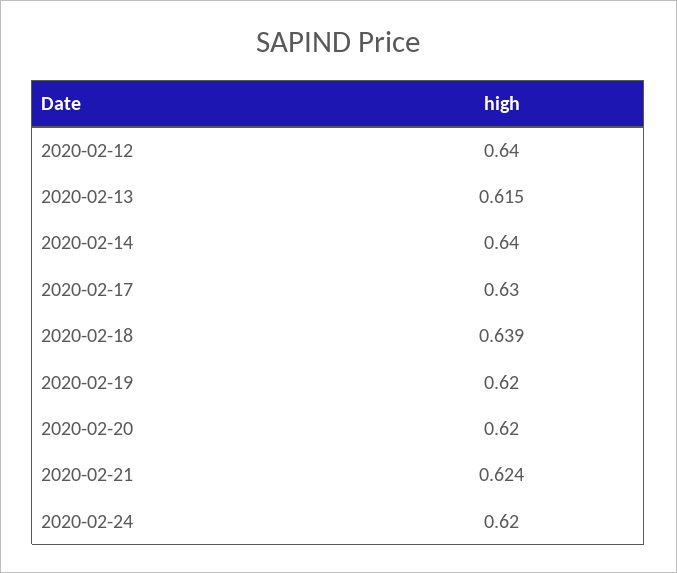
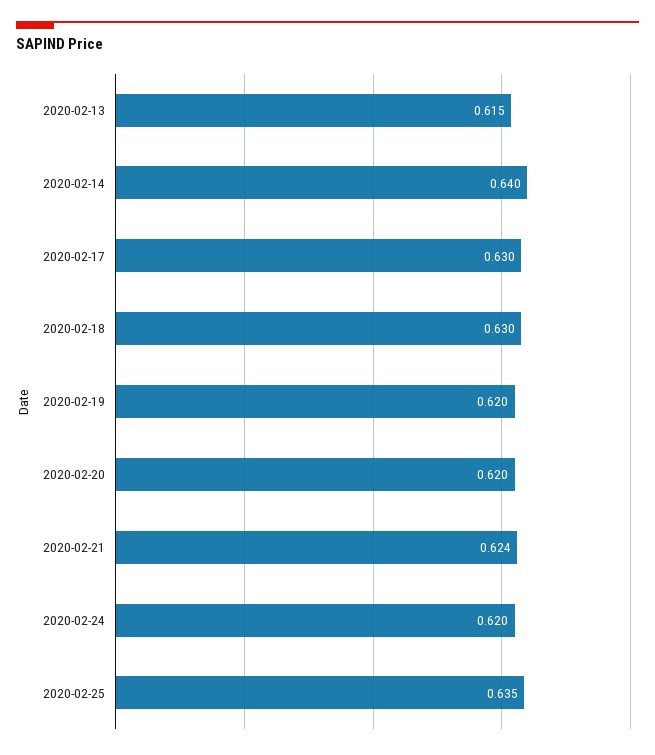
2020-02-12: 0.64 -> none
2020-02-18: 0.639 -> 0.63
2020-02-25: none -> 0.635

